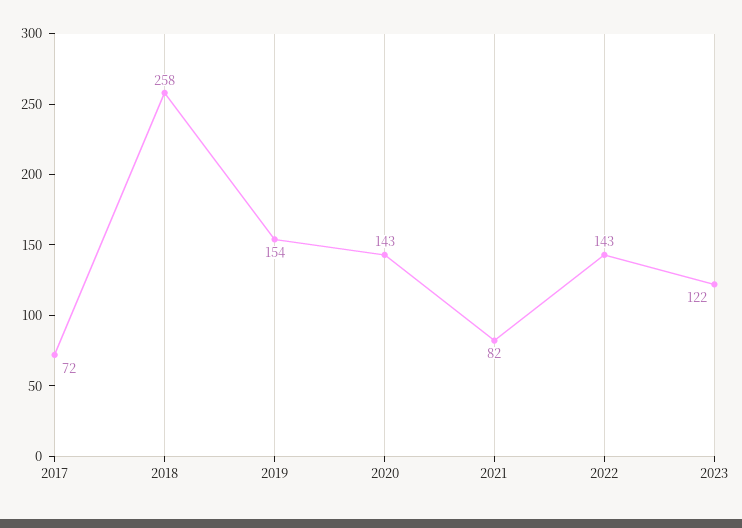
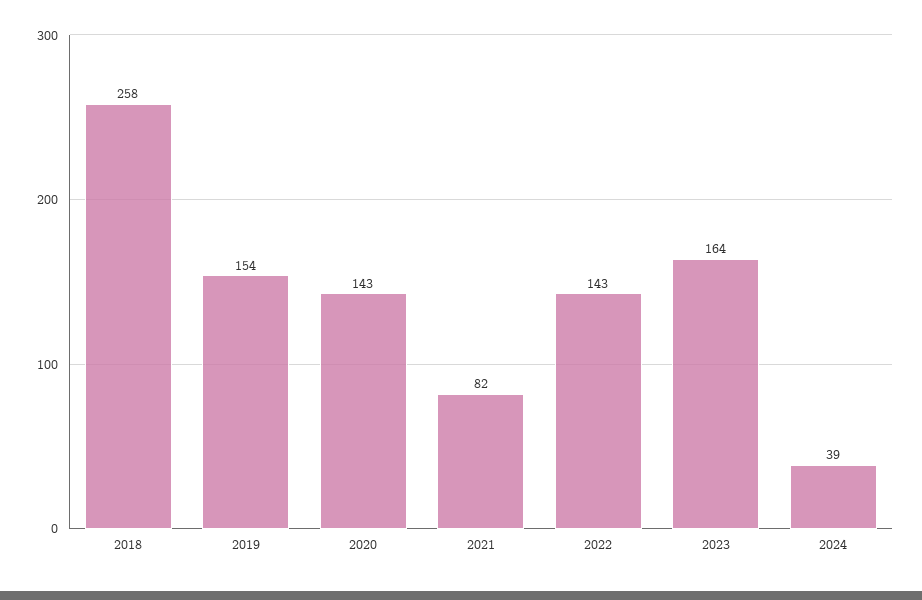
2017: 72 -> none
2023: 122 -> 164
2024: none -> 39

